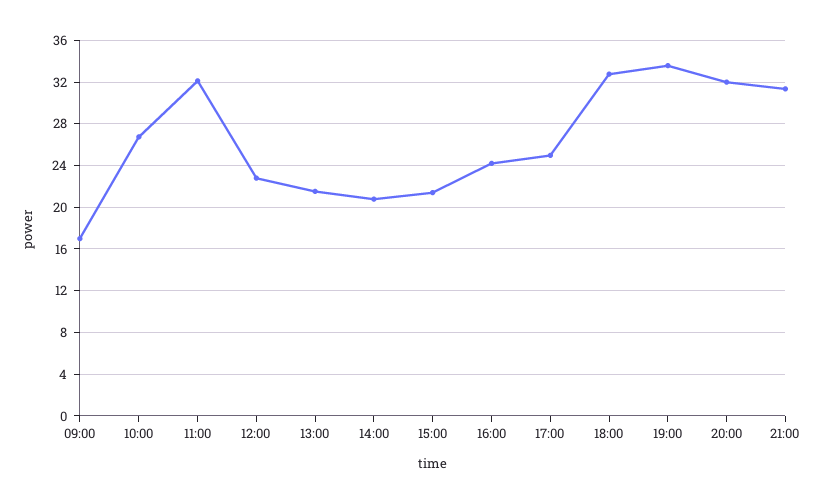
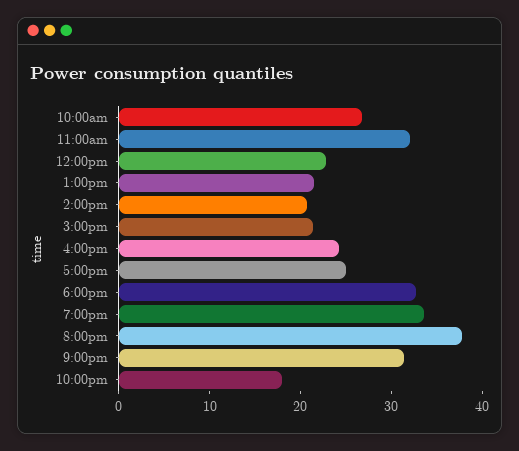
09:00: 17 -> none
20:00: 32 -> 38
10:00pm: none -> 18

